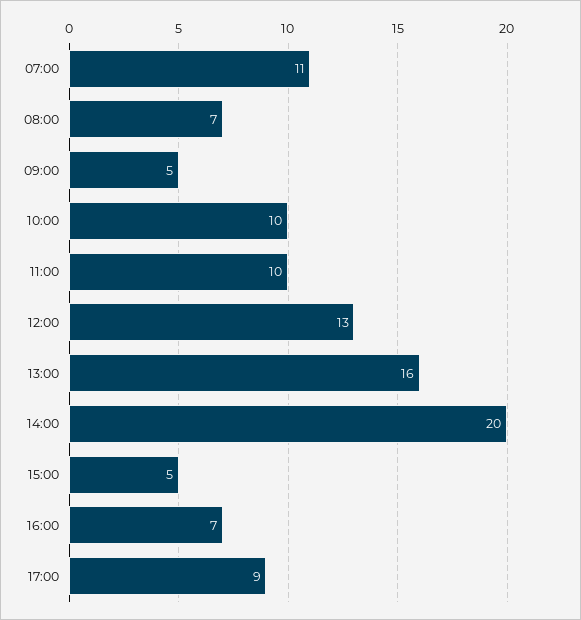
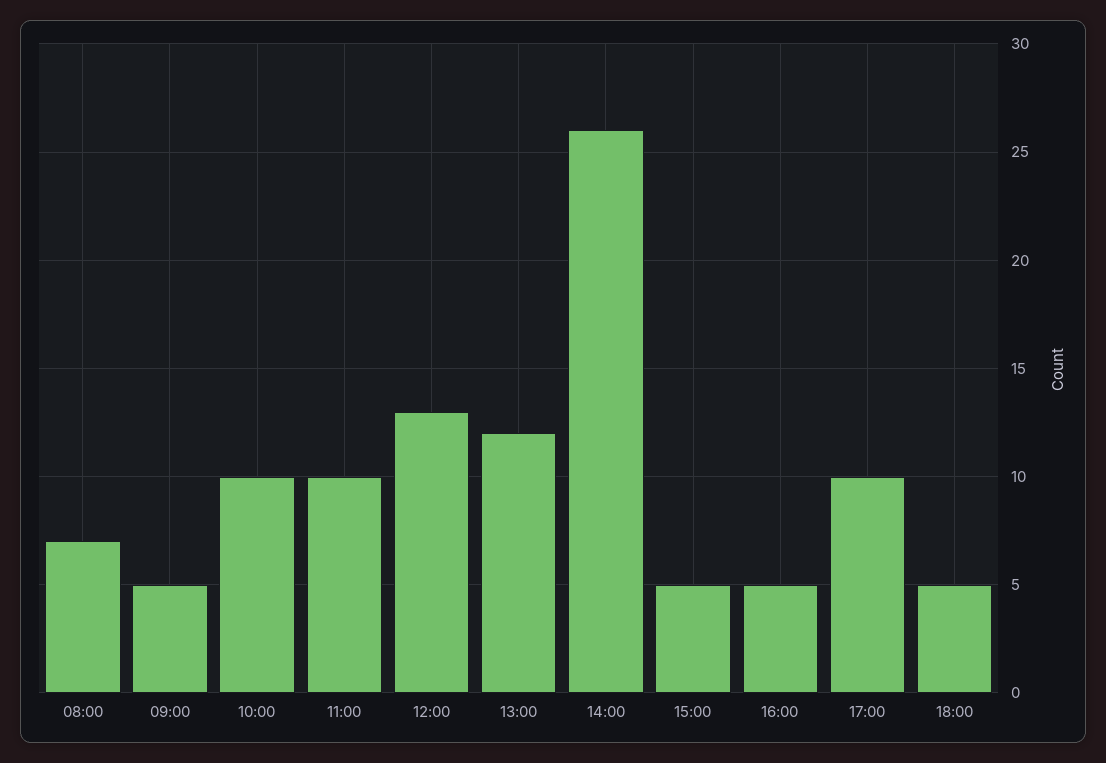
07:00: 11 -> none
13:00: 16 -> 12
14:00: 20 -> 26
16:00: 7 -> 5
17:00: 9 -> 10
18:00: none -> 5

